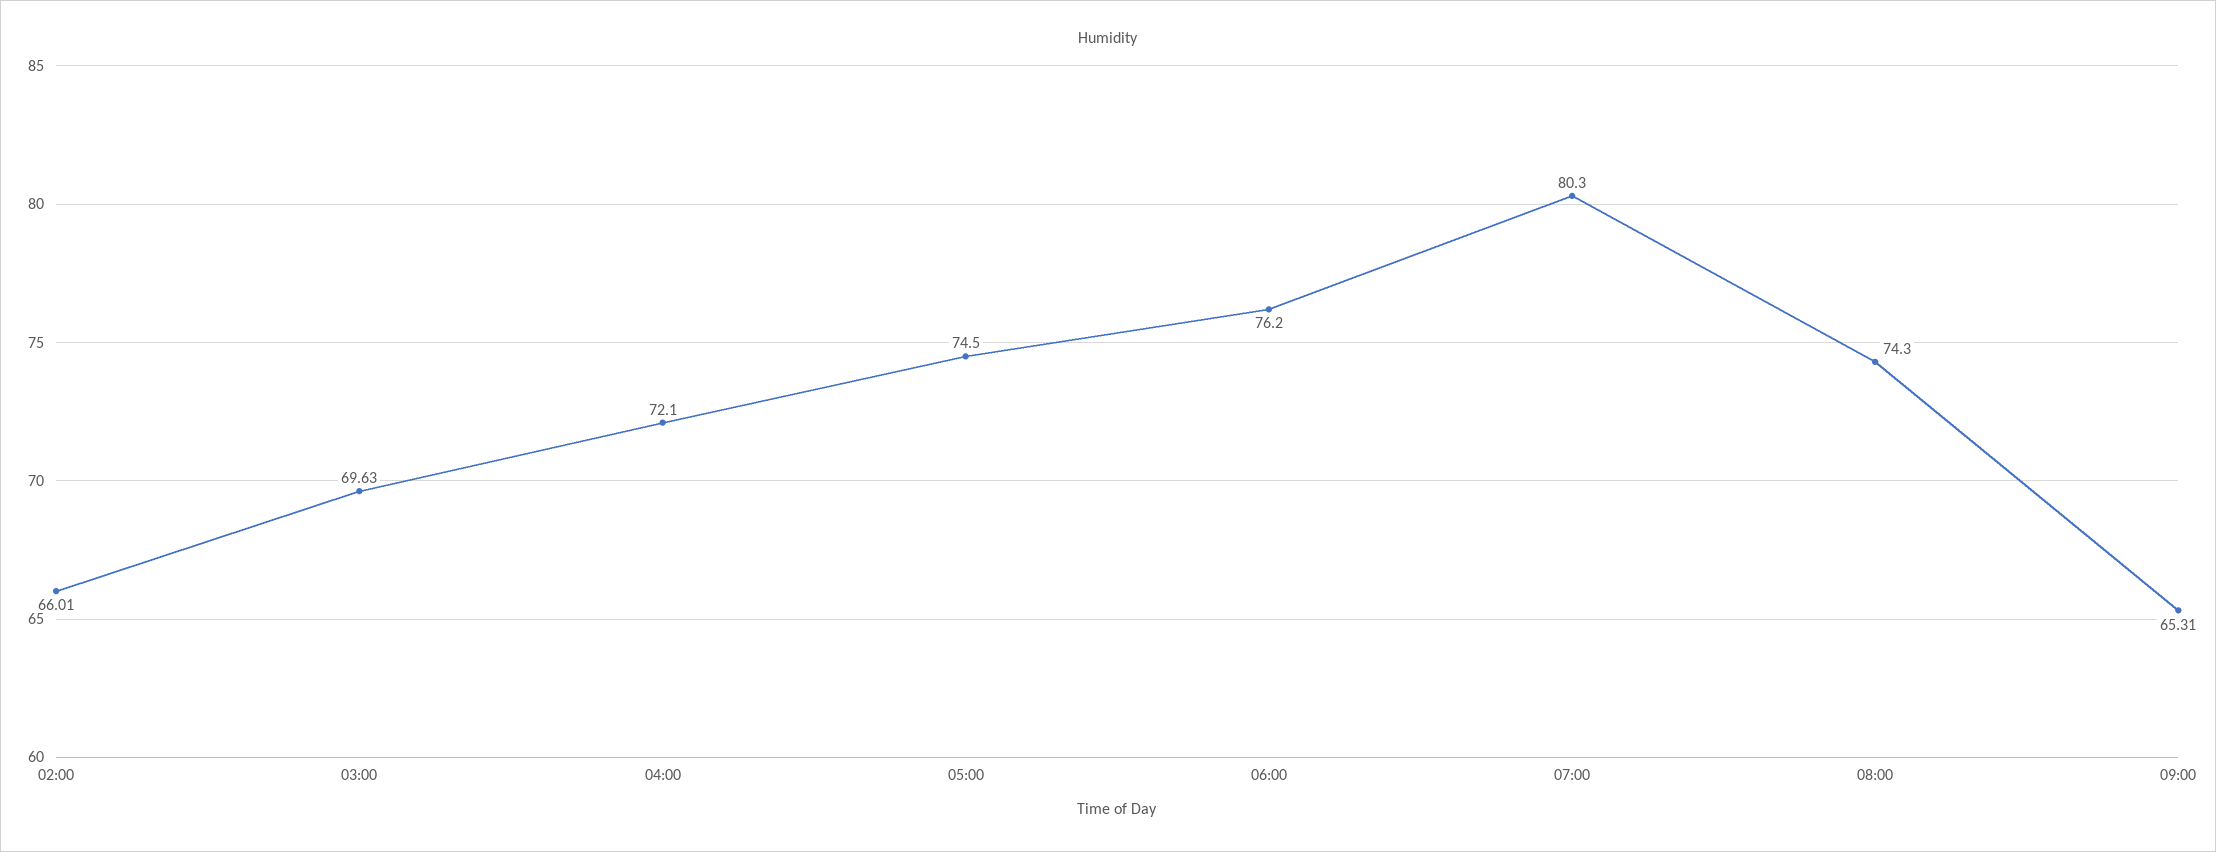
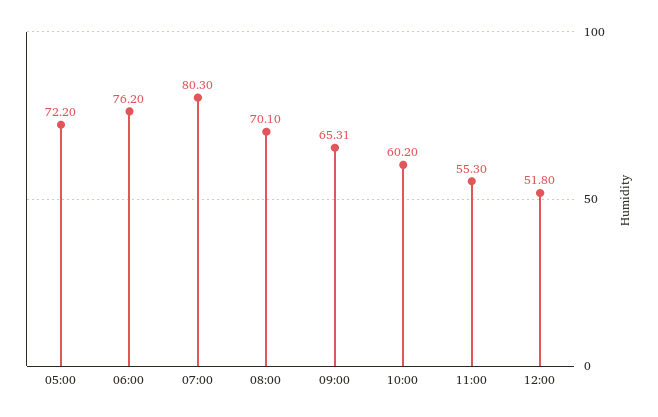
02:00: 66.01 -> none
03:00: 69.63 -> none
04:00: 72.1 -> none
05:00: 74.5 -> 72.2
08:00: 74.3 -> 70.1
10:00: none -> 60.2
11:00: none -> 55.3
12:00: none -> 51.8

